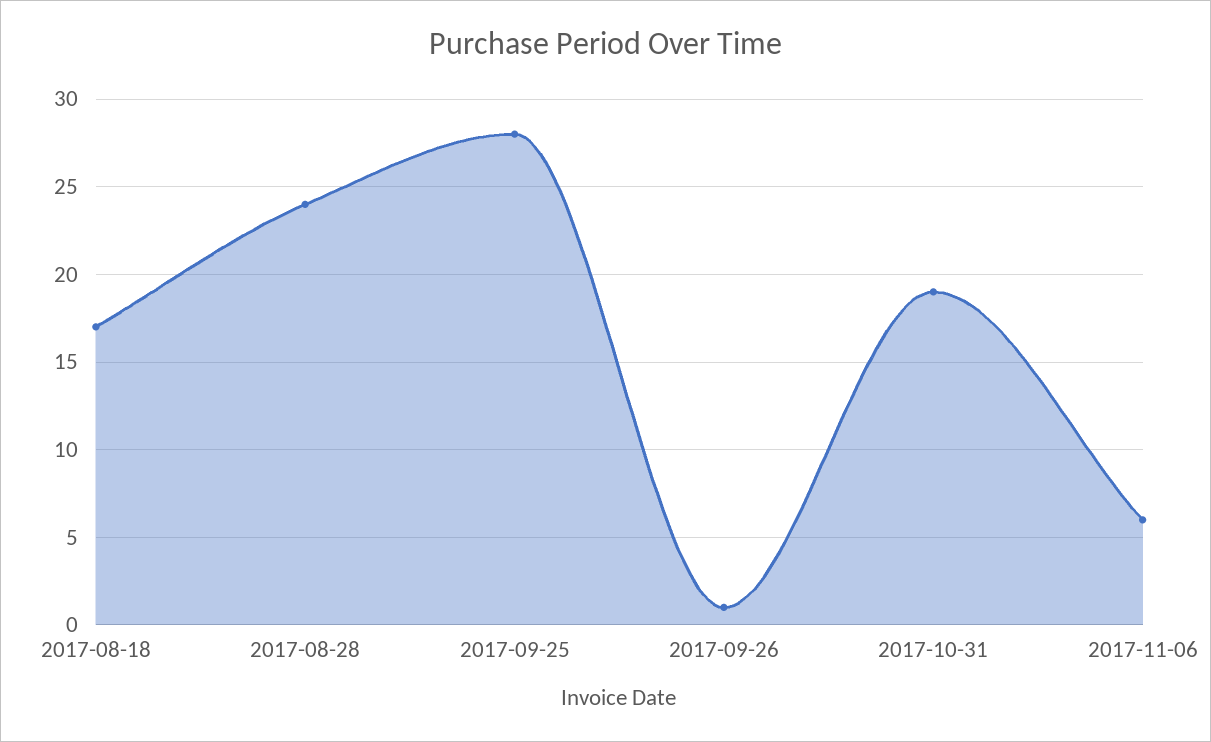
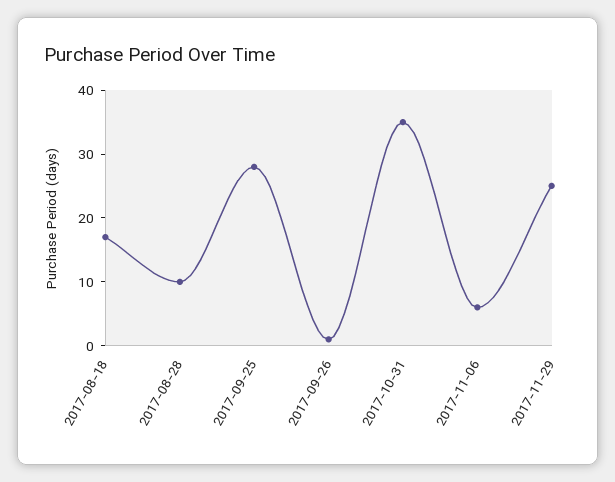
2017-08-28: 24 -> 10
2017-10-31: 19 -> 35
2017-11-29: none -> 25

